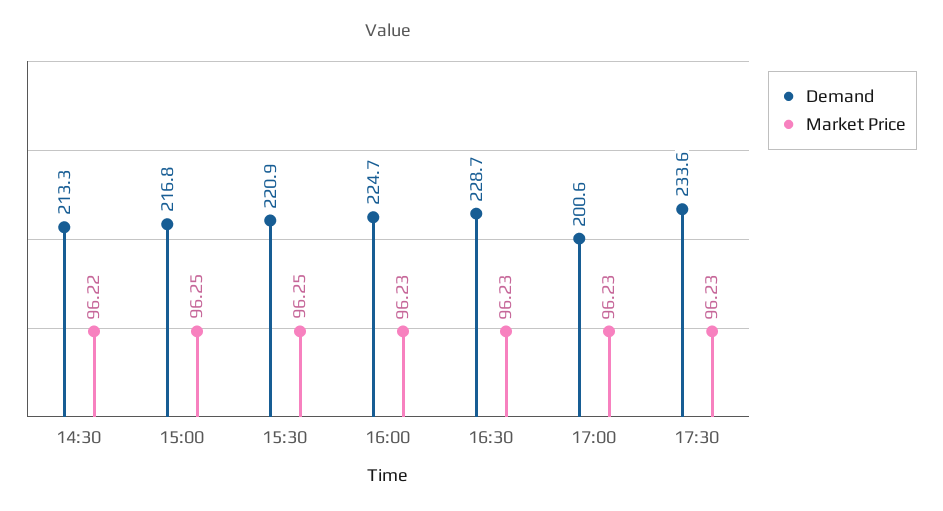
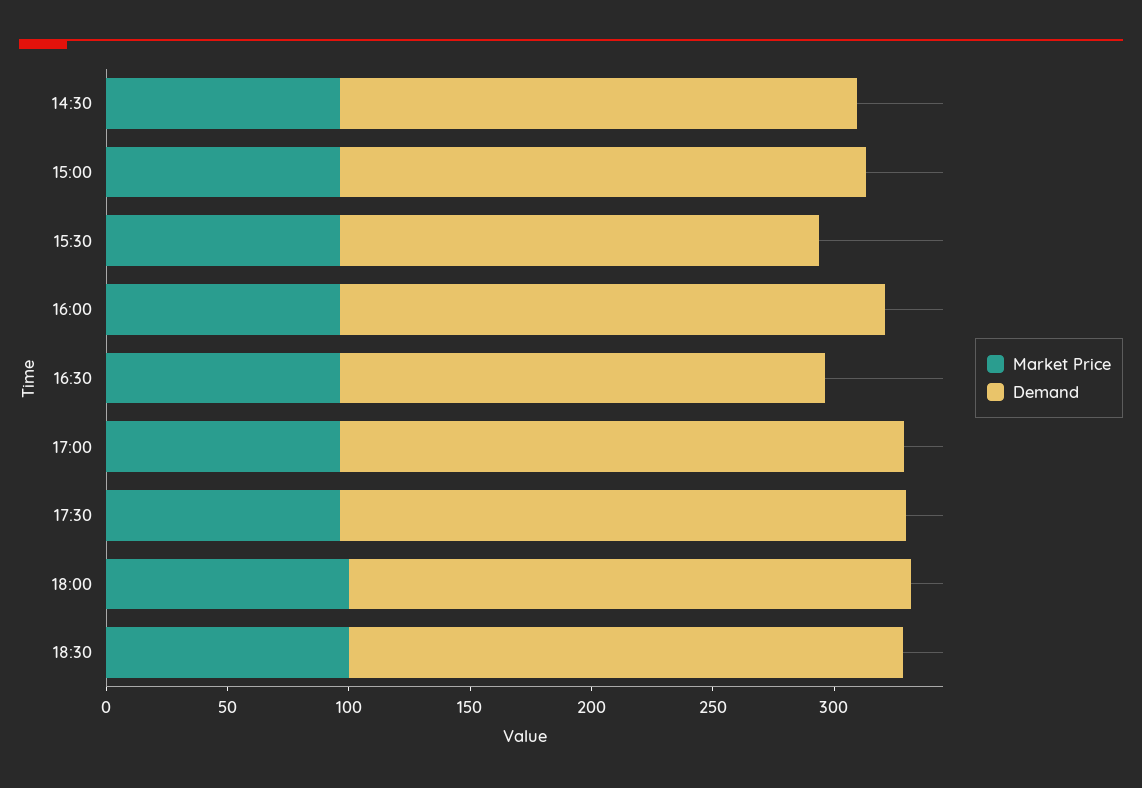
Demand, 15:30: 220.9 -> 200
Demand, 16:30: 228.7 -> 200
Demand, 17:00: 200.6 -> 230
Market Price, 18:00: none -> 100
Demand, 18:00: none -> 230
Market Price, 18:30: none -> 100
Demand, 18:30: none -> 230

